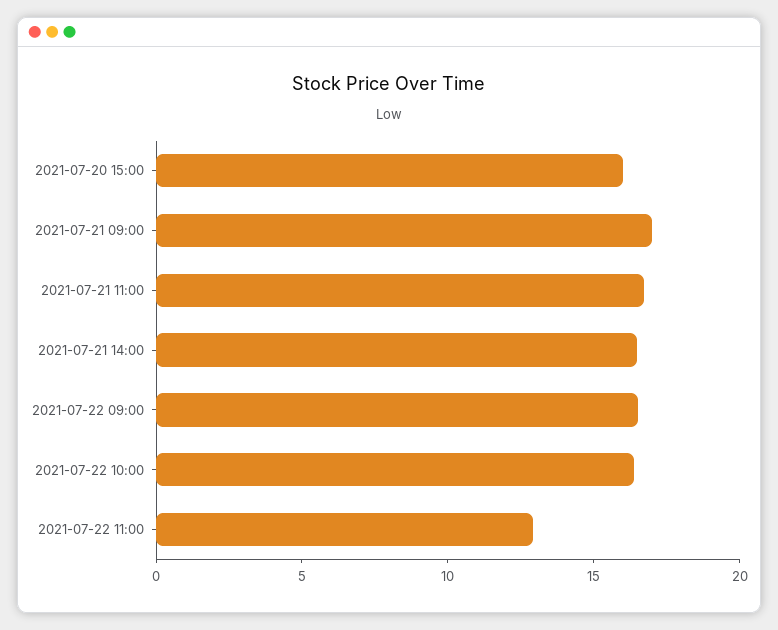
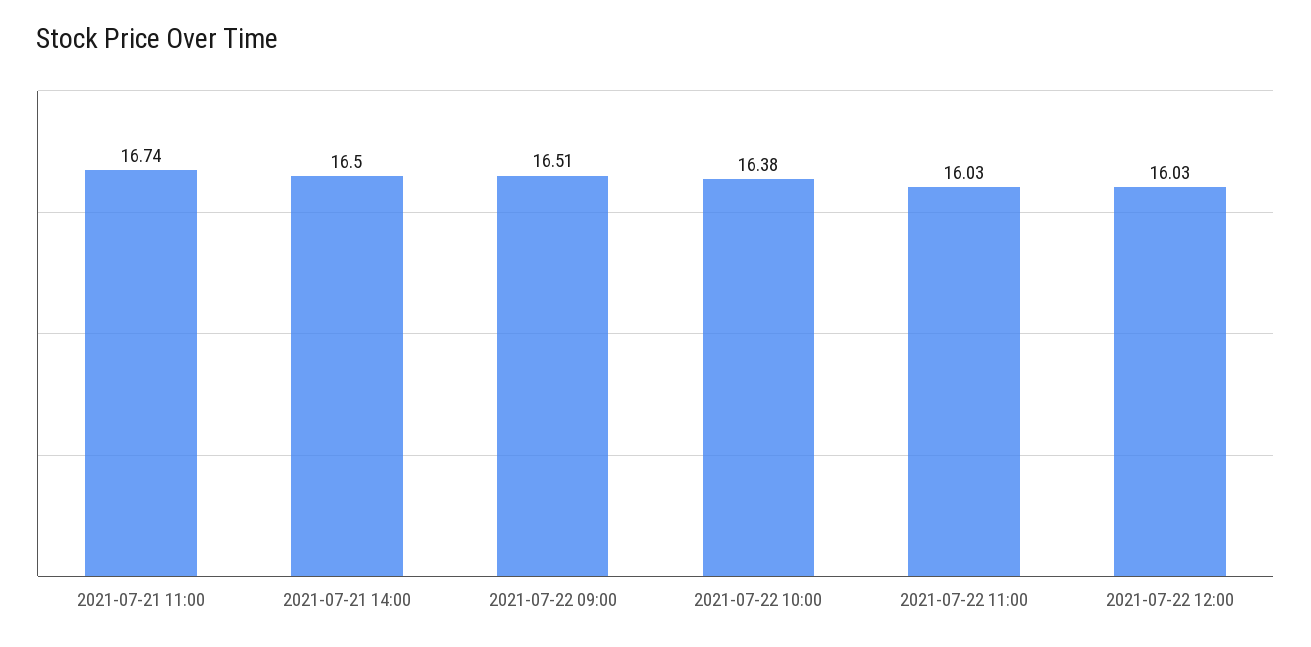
2021-07-20 15:00: 16 -> none
2021-07-21 09:00: 17 -> none
2021-07-22 11:00: 13 -> 16.03
2021-07-22 12:00: none -> 16.03

